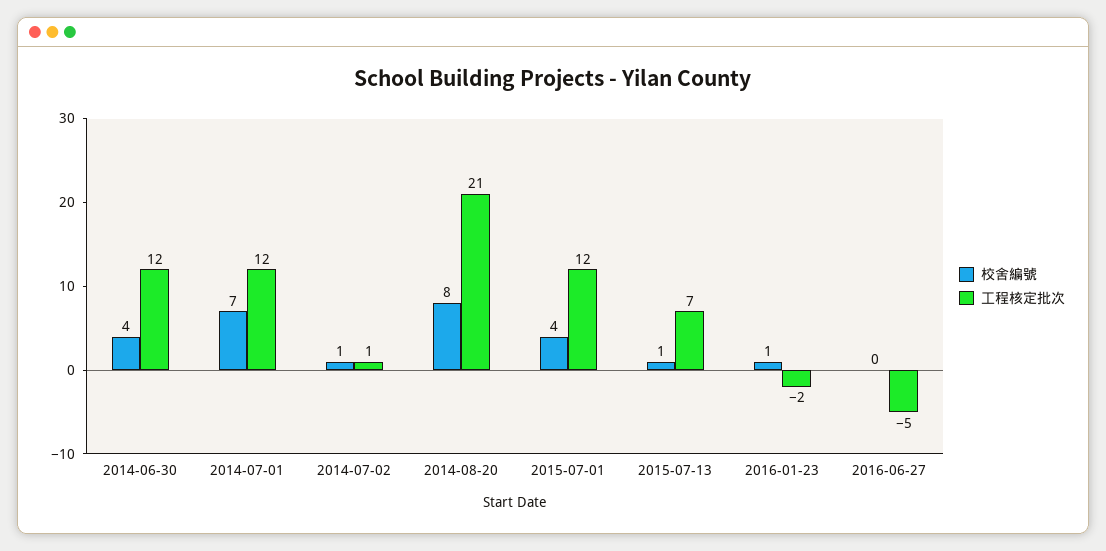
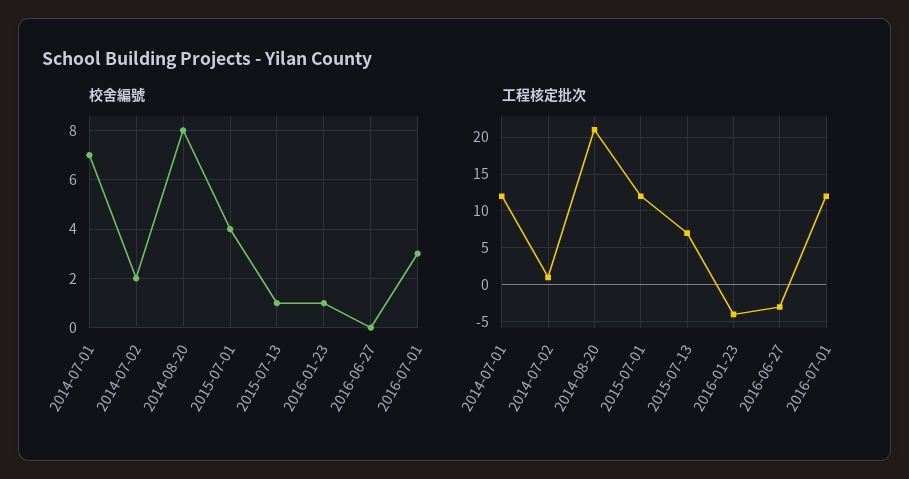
校舍編號, 2014-06-30: 4 -> none
工程核定批次, 2014-06-30: 12 -> none
校舍編號, 2014-07-02: 1 -> 2
工程核定批次, 2016-01-23: -2 -> -4
工程核定批次, 2016-06-27: -5 -> -3
校舍編號, 2016-07-01: none -> 3
工程核定批次, 2016-07-01: none -> 12

